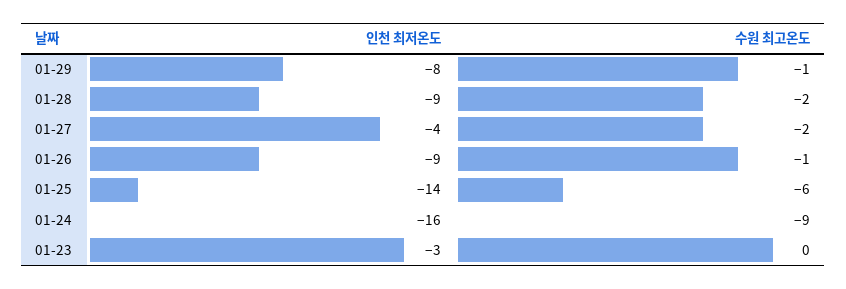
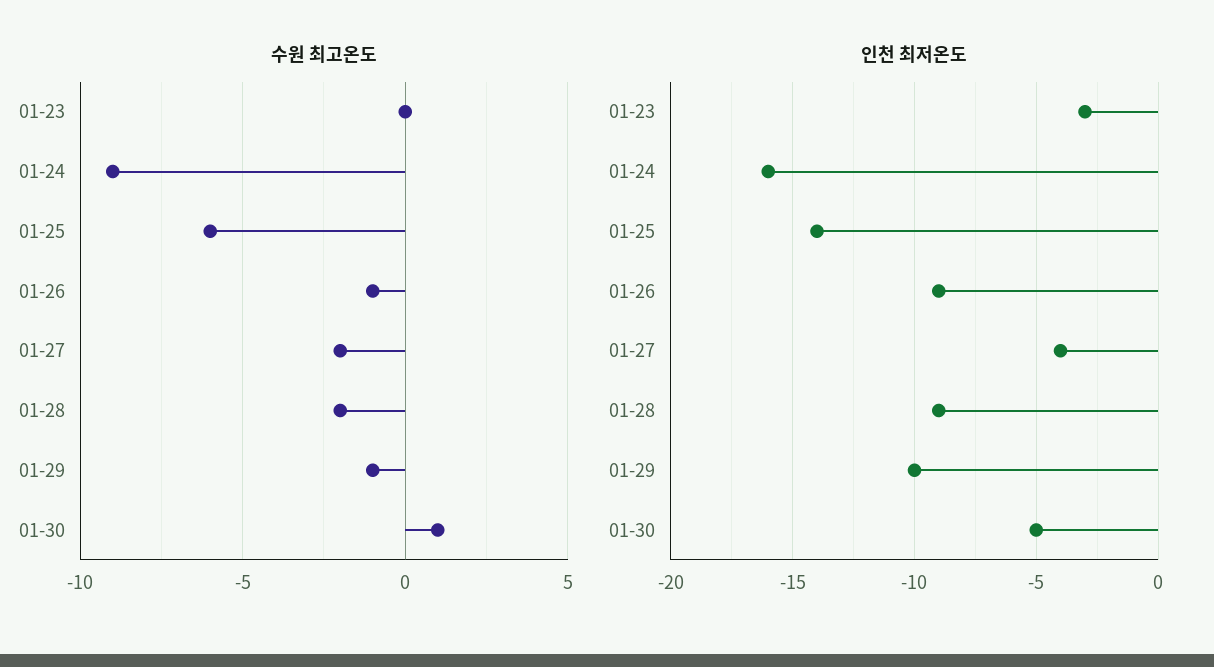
인천 최저온도, 01-29: -8 -> -10
수원 최고온도, 01-30: none -> 1
인천 최저온도, 01-30: none -> -5

